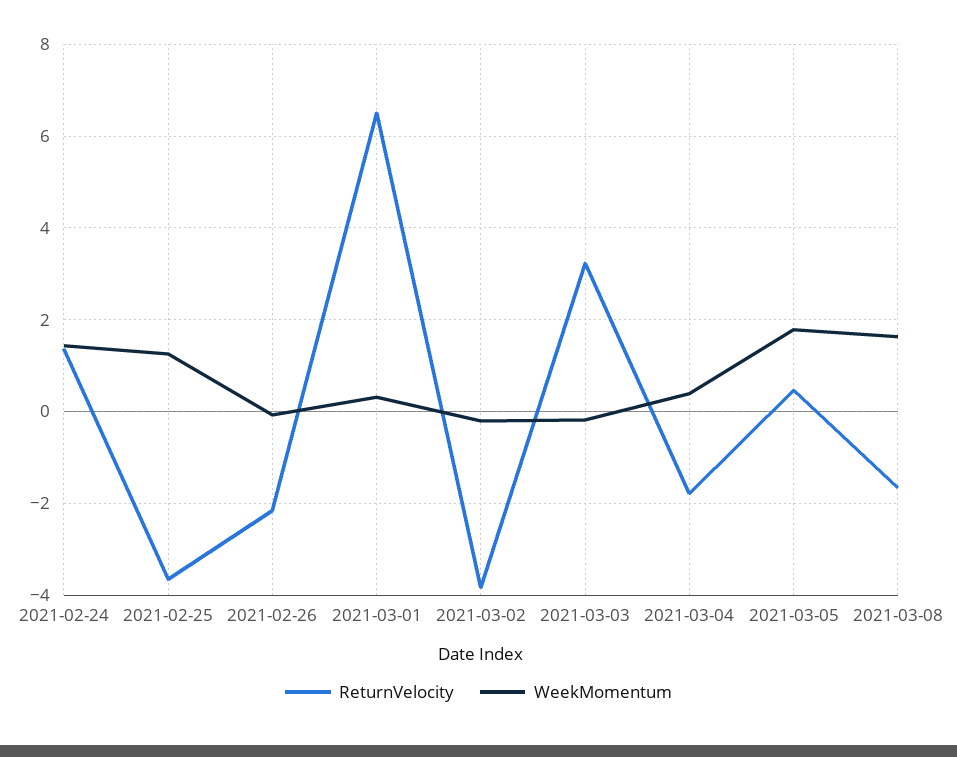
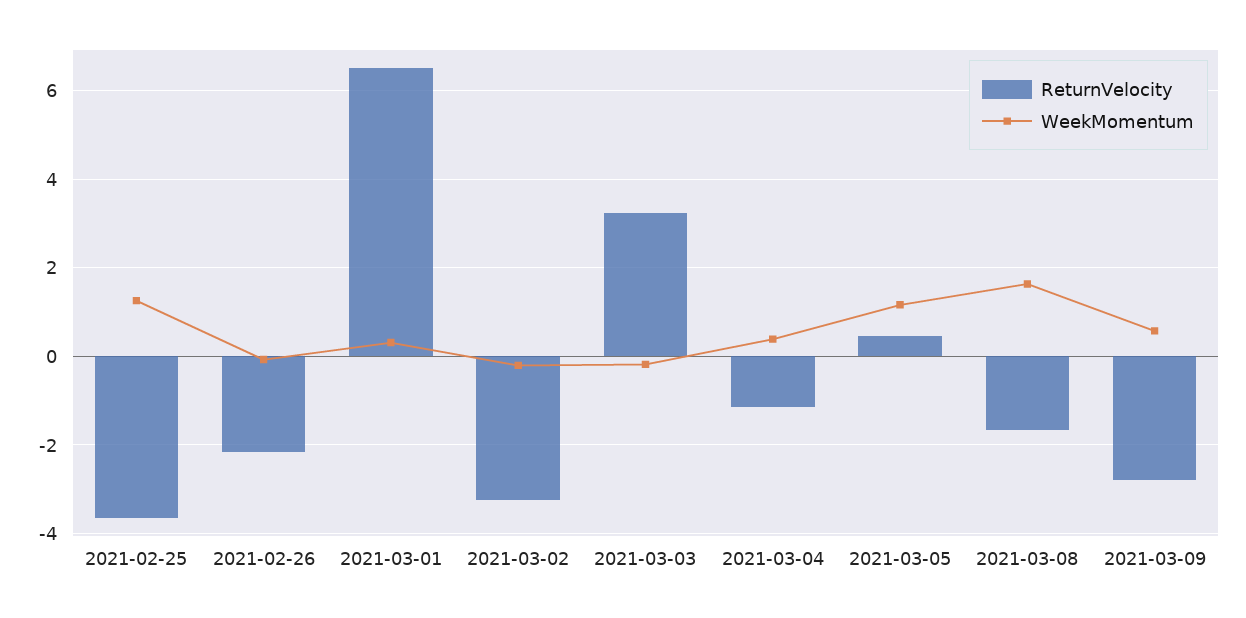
ReturnVelocity, 2021-02-24: 1.4 -> none
WeekMomentum, 2021-02-24: 1.4 -> none
ReturnVelocity, 2021-03-02: -3.8 -> -3.2
ReturnVelocity, 2021-03-04: -1.8 -> -1.2
WeekMomentum, 2021-03-05: 1.8 -> 1.2
ReturnVelocity, 2021-03-09: none -> -2.8
WeekMomentum, 2021-03-09: none -> 0.6

